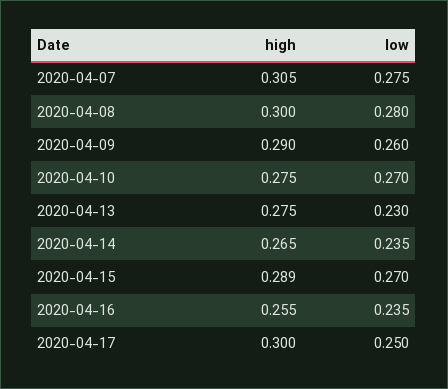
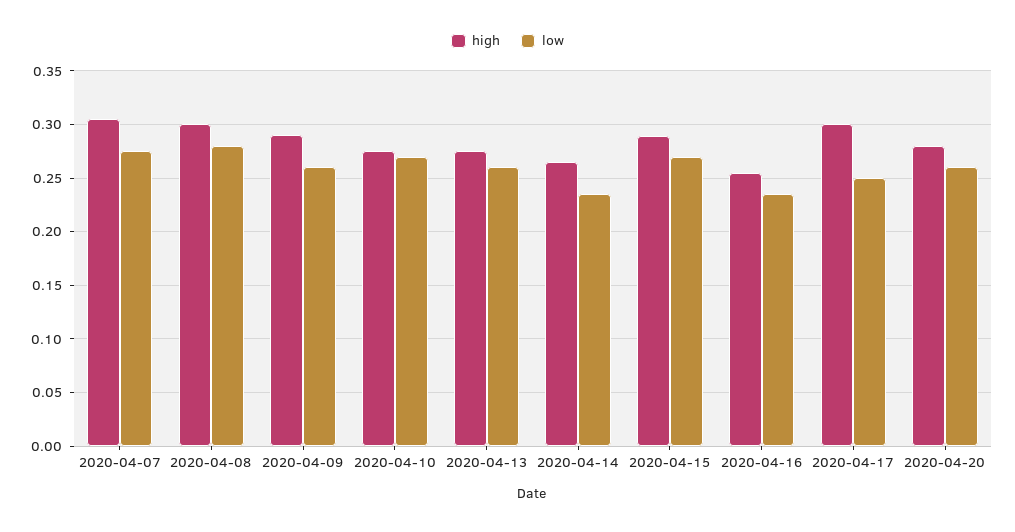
low, 2020-04-13: 0.23 -> 0.26
high, 2020-04-20: none -> 0.28
low, 2020-04-20: none -> 0.26

